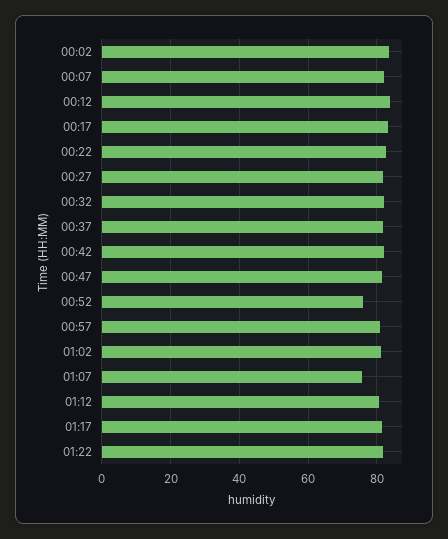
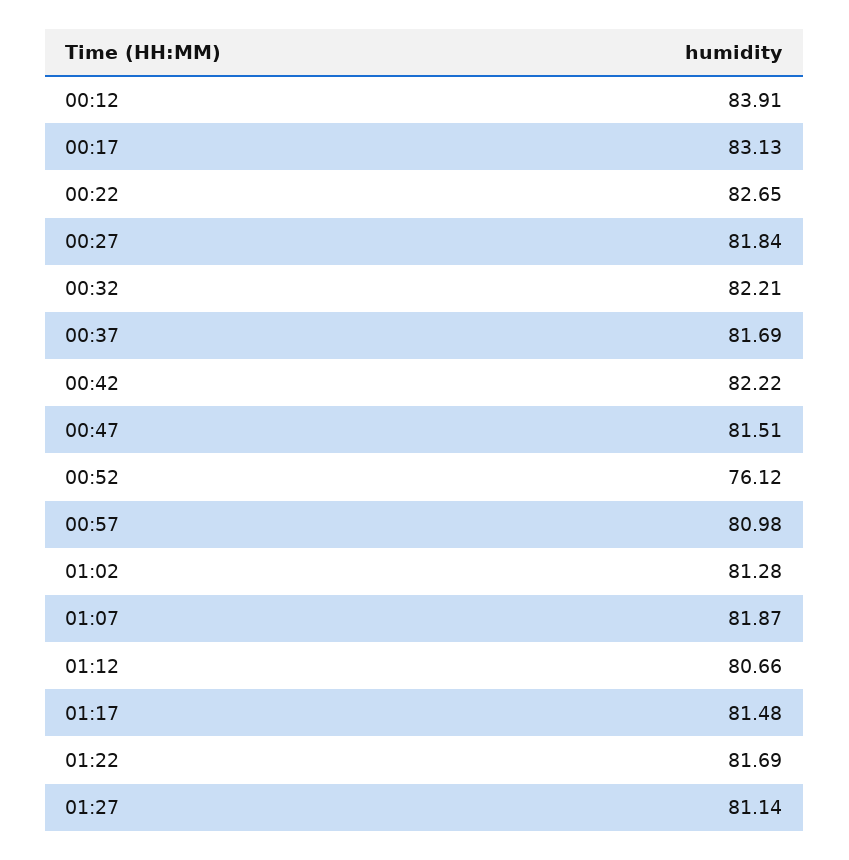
00:02: 84 -> none
00:07: 82 -> none
01:07: 76 -> 81.87
01:27: none -> 81.14

